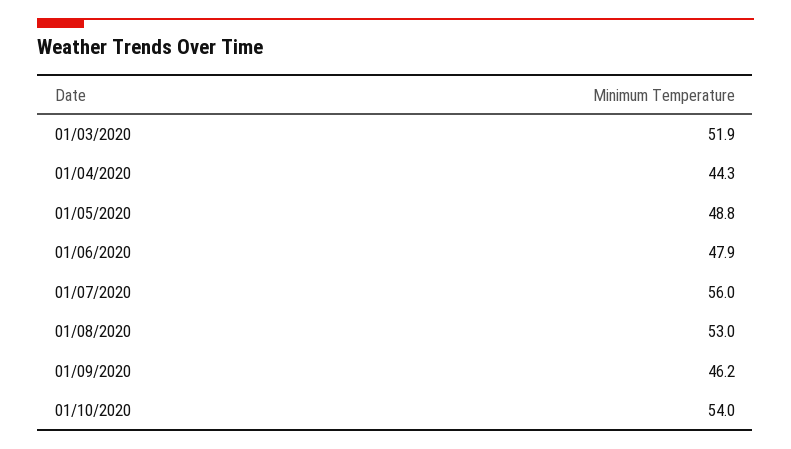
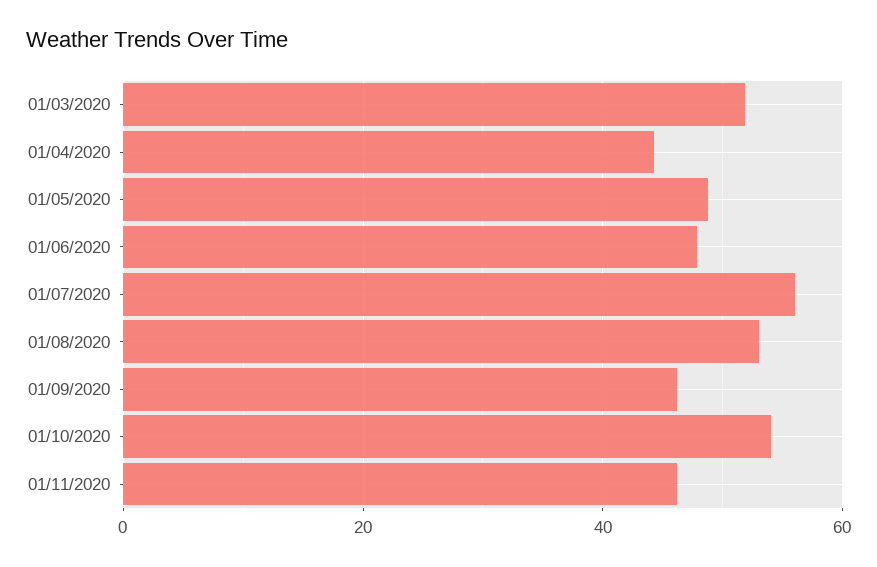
01/11/2020: none -> 46

